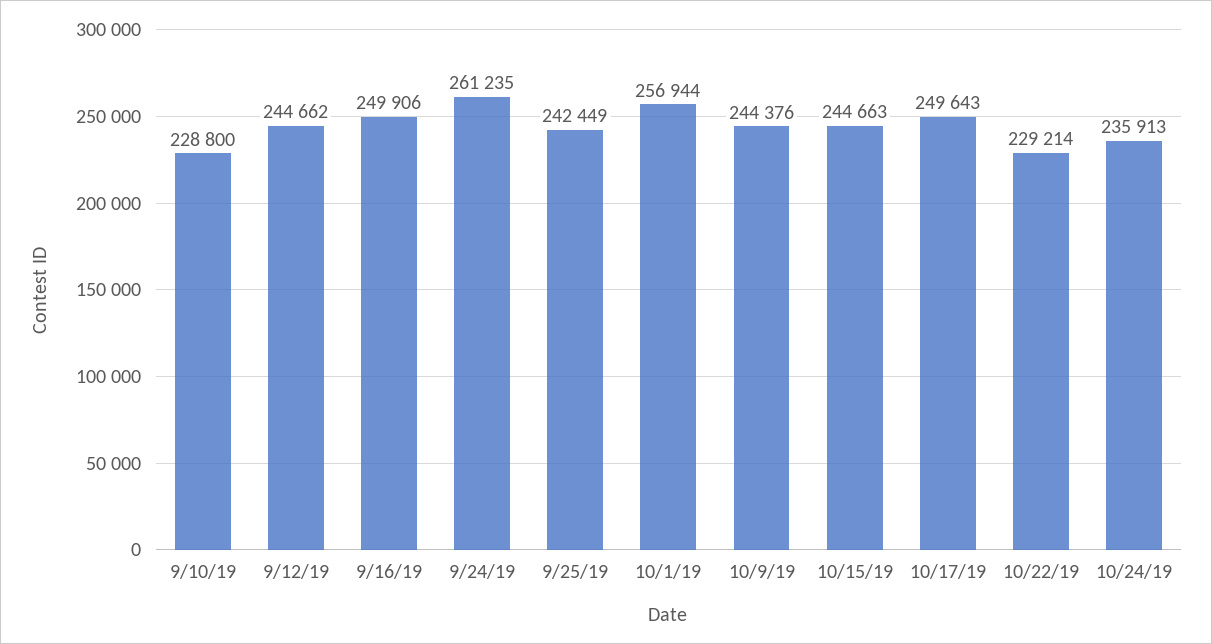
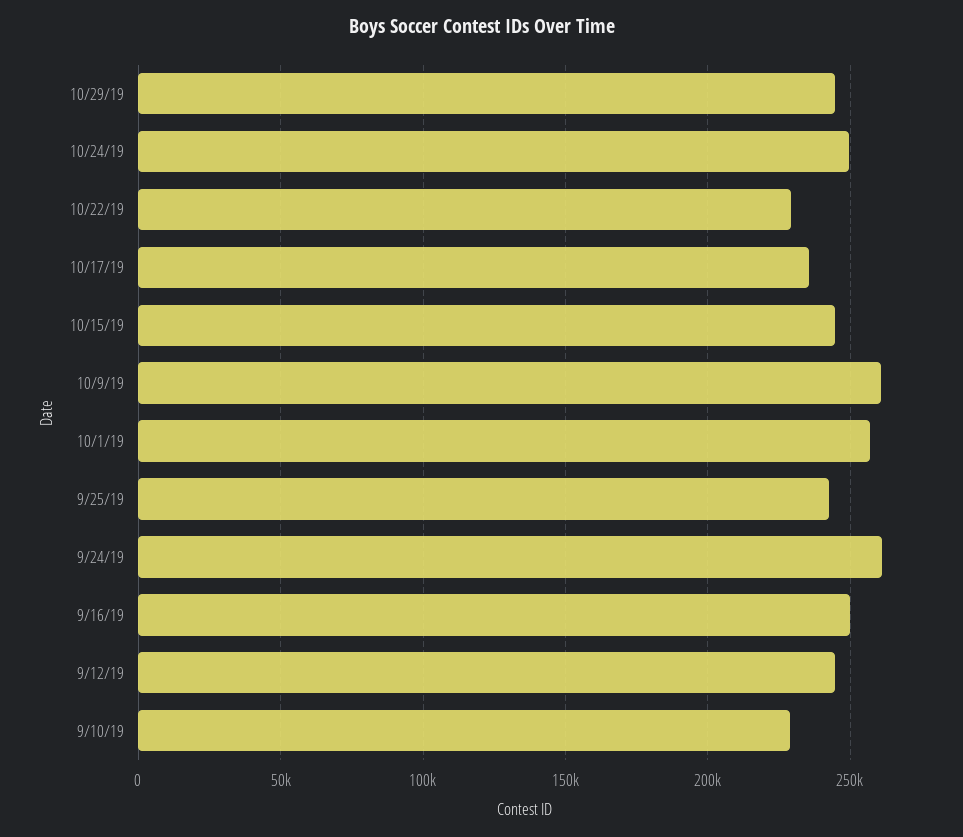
10/9/19: 244376 -> 260000
10/17/19: 249643 -> 235000
10/24/19: 235913 -> 250000
10/29/19: none -> 245000

